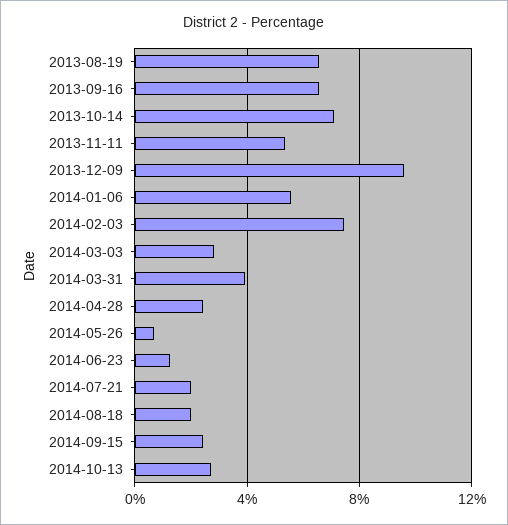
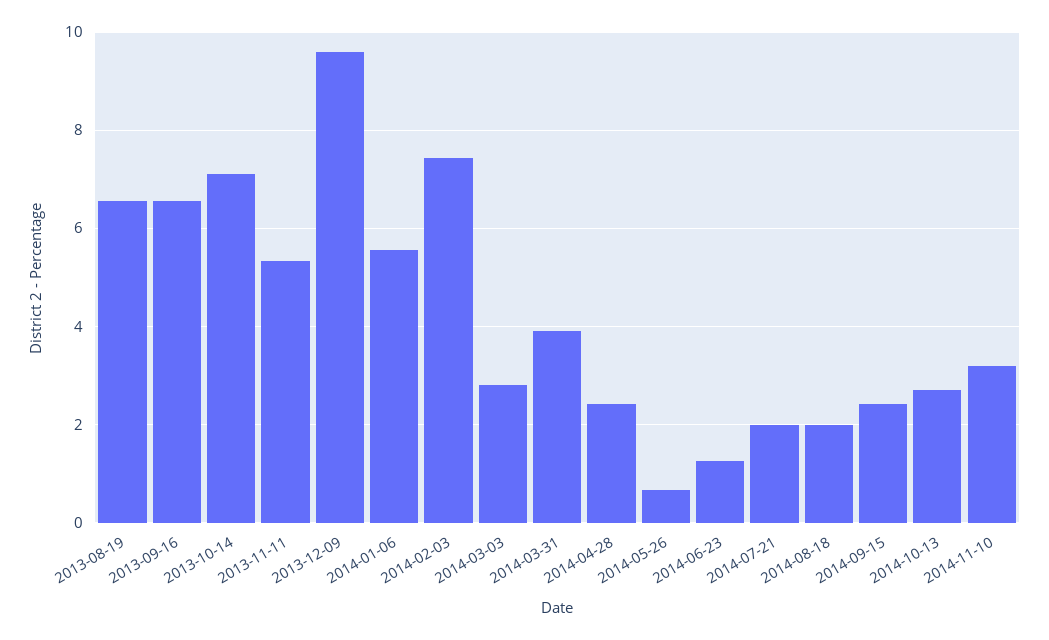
2014-11-10: none -> 3.2

